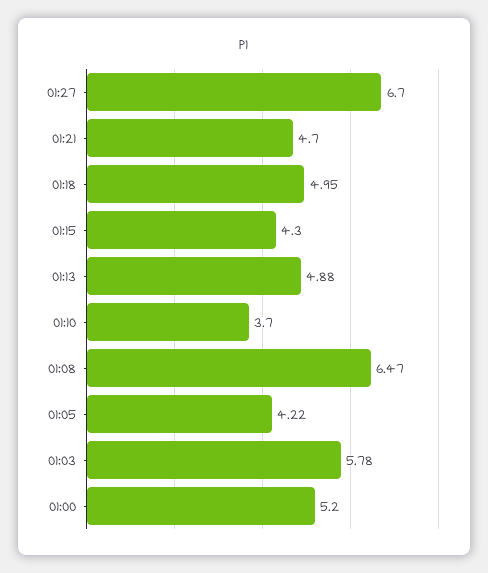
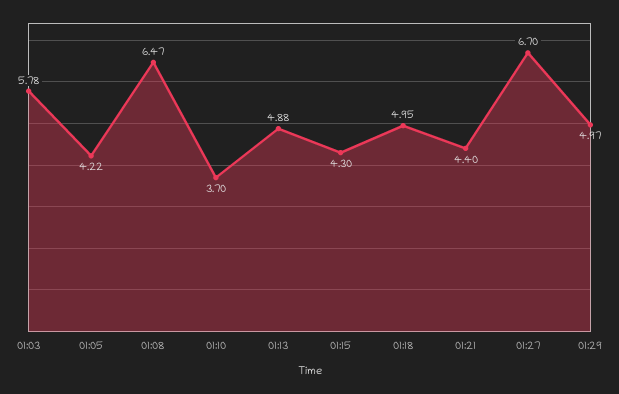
01:21: 4.7 -> 4.4
01:00: 5.2 -> none
01:29: none -> 4.97

